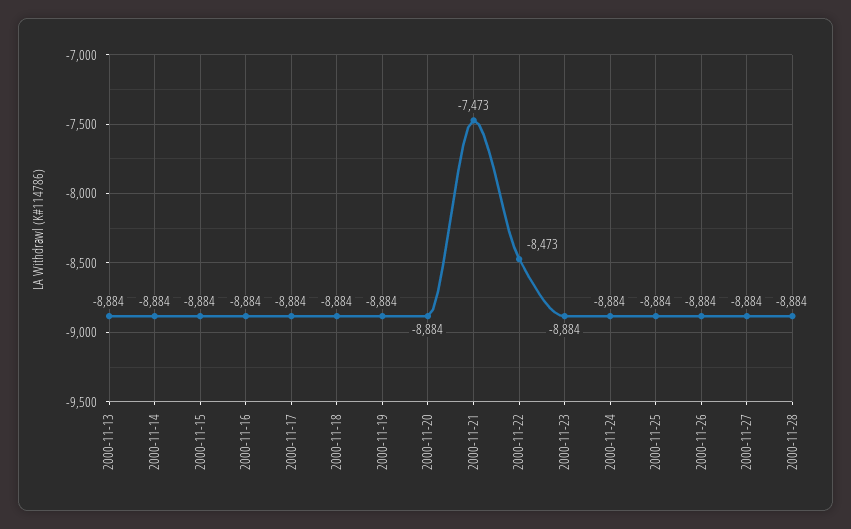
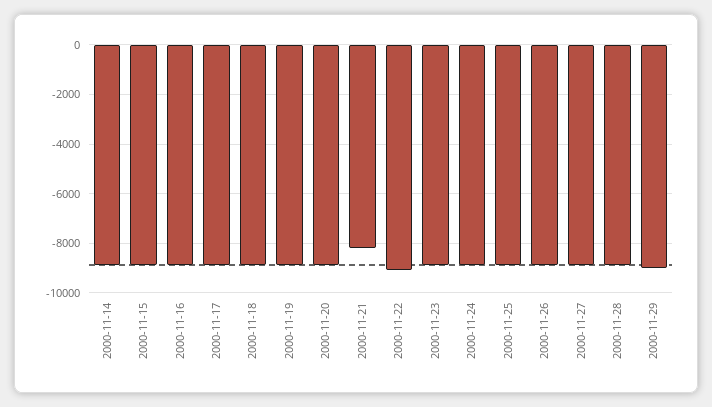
2000-11-13: -8884 -> none
2000-11-21: -7473 -> -8250
2000-11-22: -8473 -> -9000
2000-11-29: none -> -9000

